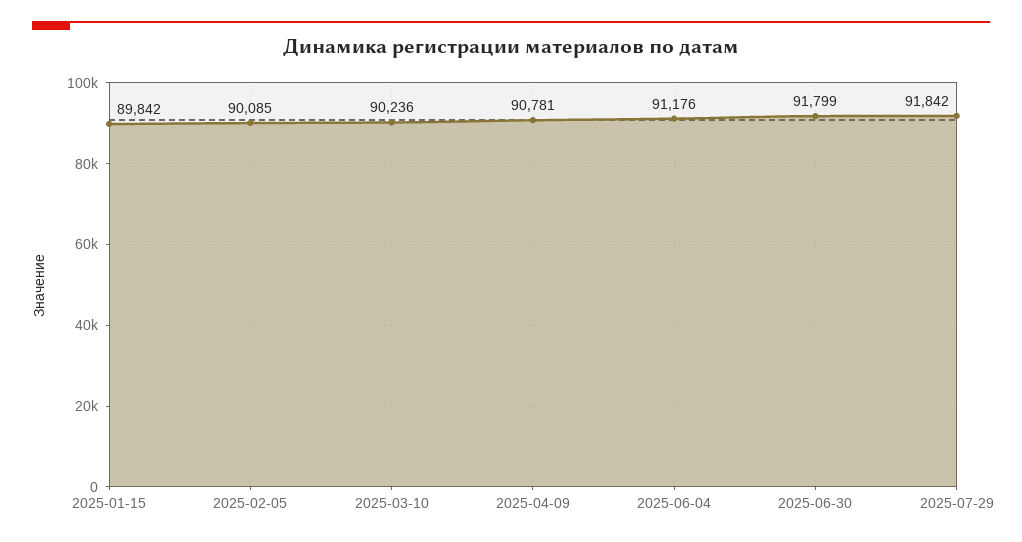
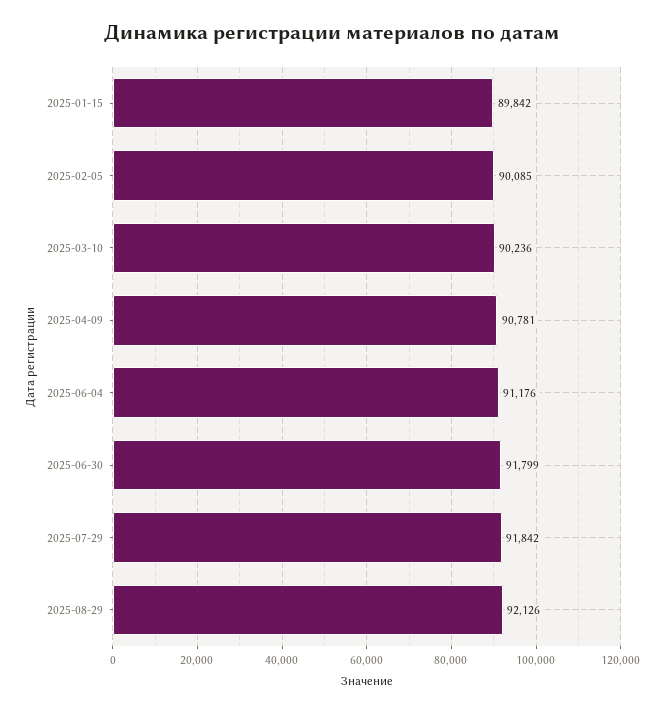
2025-08-29: none -> 92126

